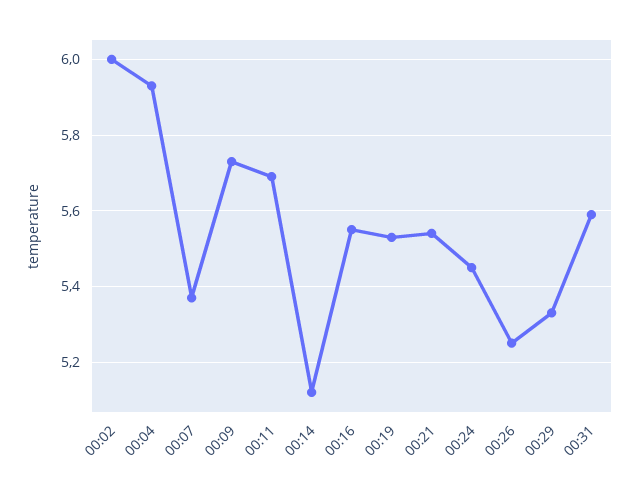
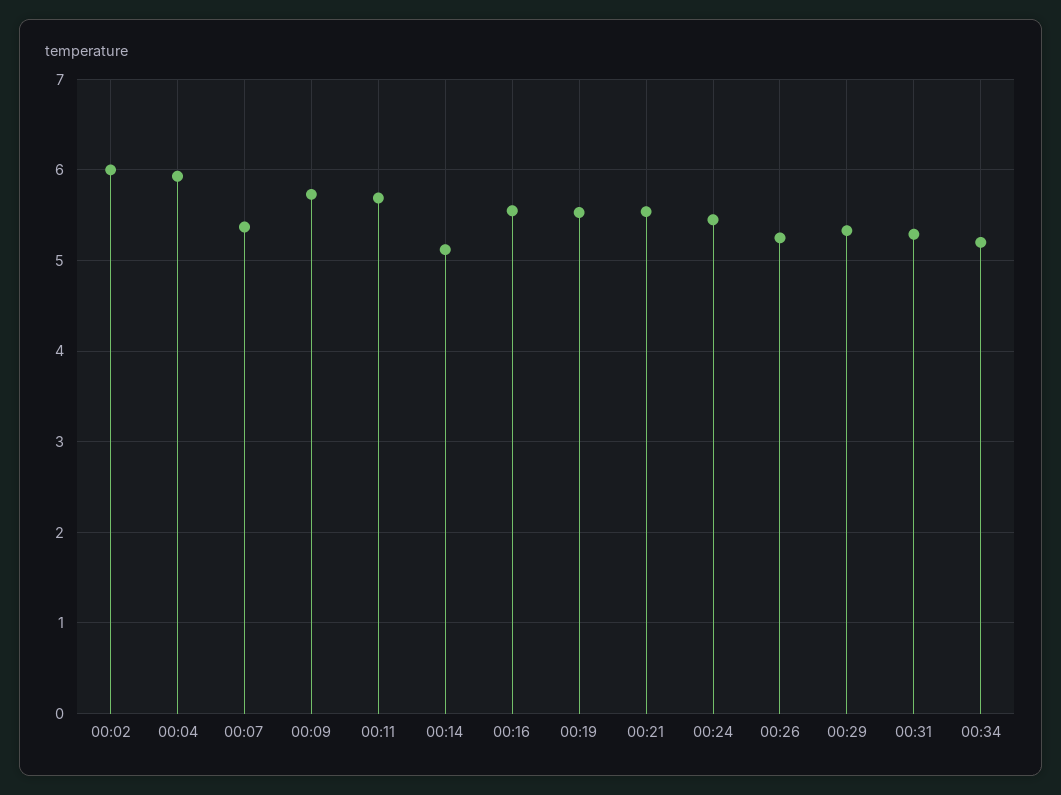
00:31: 5.6 -> 5.3
00:34: none -> 5.2

